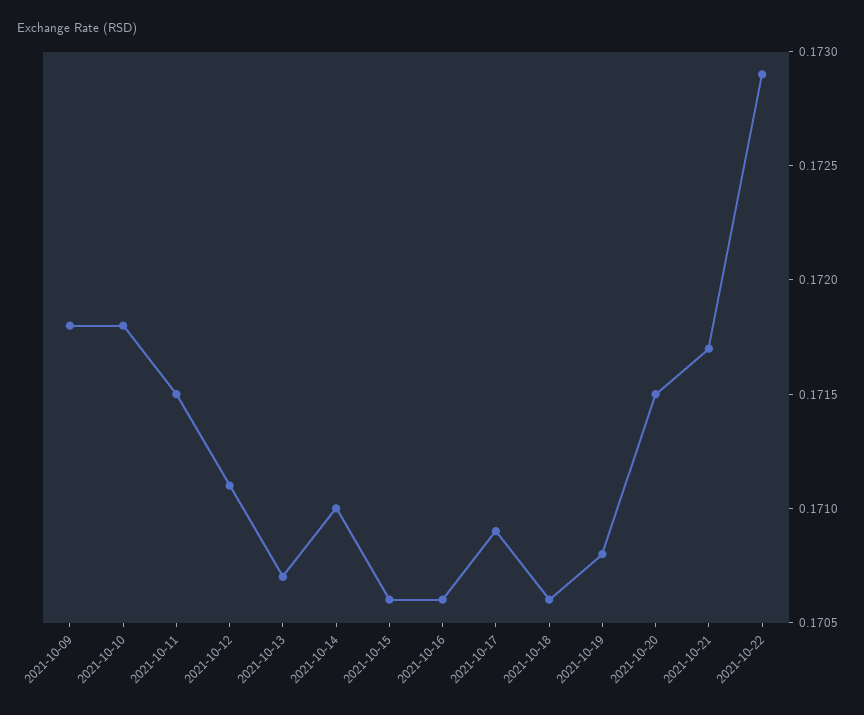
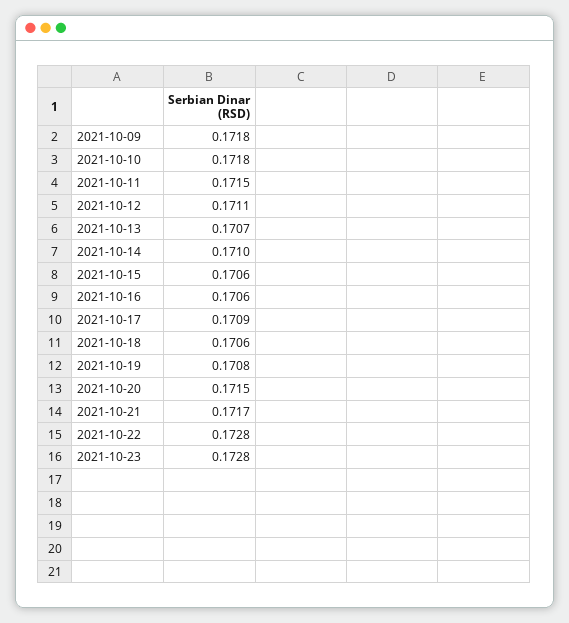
2021-10-22: 0.1729 -> 0.1728
2021-10-23: none -> 0.1728

